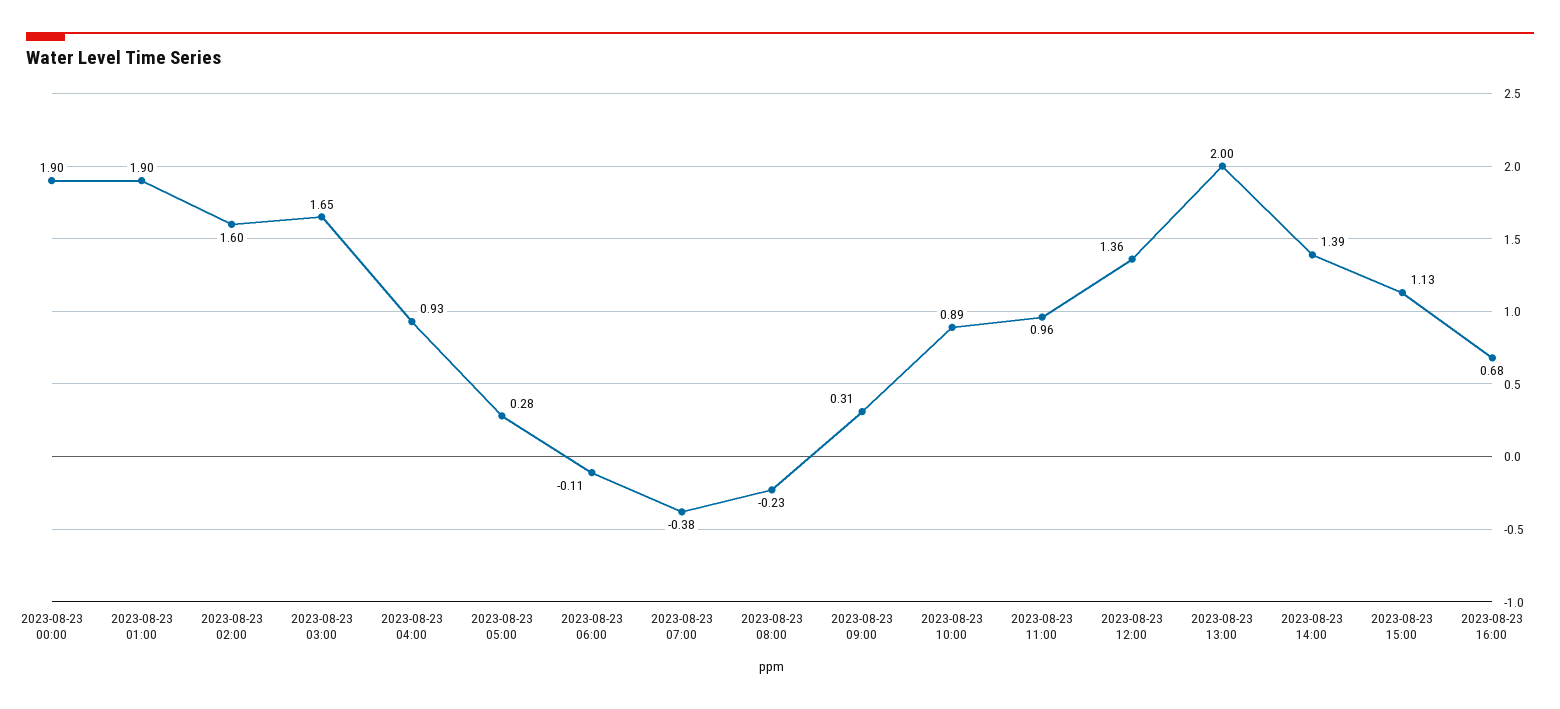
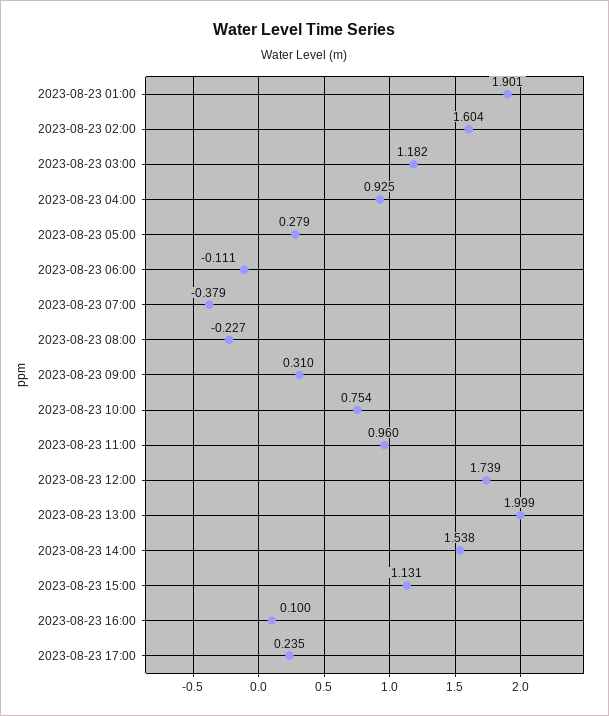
2023-08-23 00:00: 1.9 -> none
2023-08-23 03:00: 1.65 -> 1.182
2023-08-23 10:00: 0.89 -> 0.754
2023-08-23 12:00: 1.36 -> 1.739
2023-08-23 14:00: 1.39 -> 1.538
2023-08-23 16:00: 0.68 -> 0.1
2023-08-23 17:00: none -> 0.235

